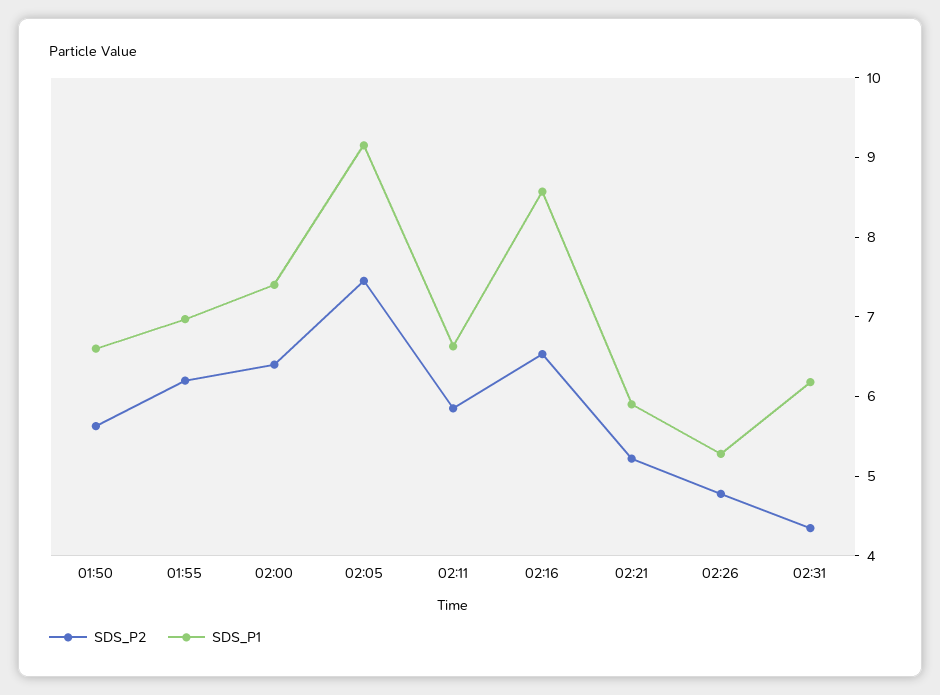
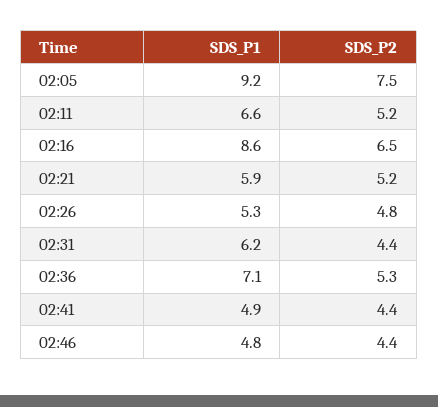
SDS_P2, 01:50: 5.6 -> none
SDS_P1, 01:50: 6.6 -> none
SDS_P2, 01:55: 6.2 -> none
SDS_P1, 01:55: 7 -> none
SDS_P2, 02:00: 6.4 -> none
SDS_P1, 02:00: 7.4 -> none
SDS_P2, 02:11: 5.8 -> 5.2
SDS_P1, 02:36: none -> 7.1
SDS_P2, 02:36: none -> 5.3
SDS_P1, 02:41: none -> 4.9
SDS_P2, 02:41: none -> 4.4
SDS_P1, 02:46: none -> 4.8
SDS_P2, 02:46: none -> 4.4

